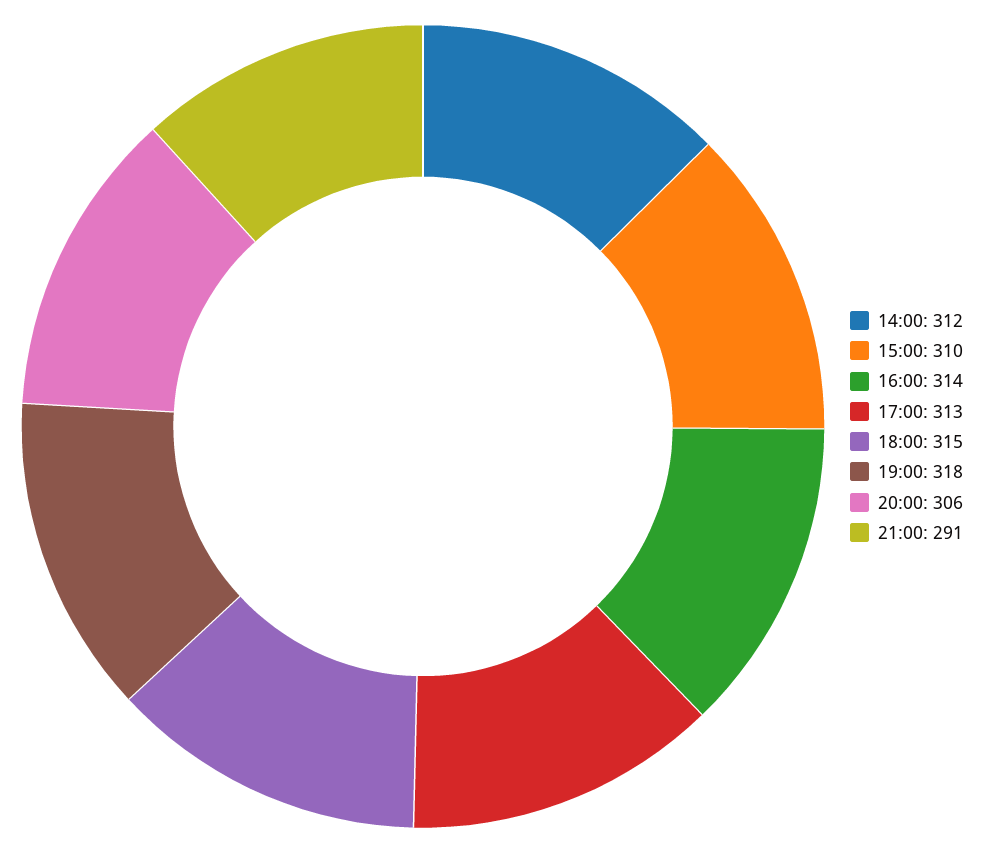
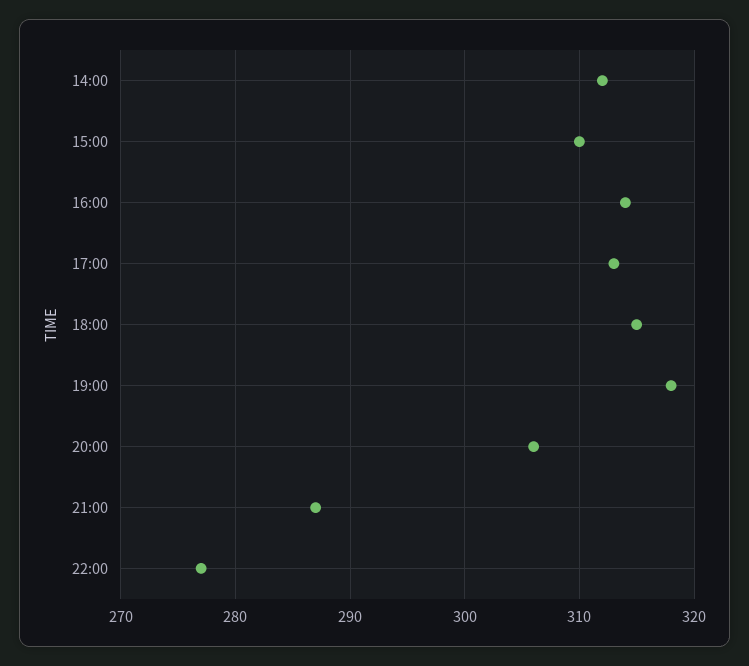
21:00: 291 -> 287
22:00: none -> 277

